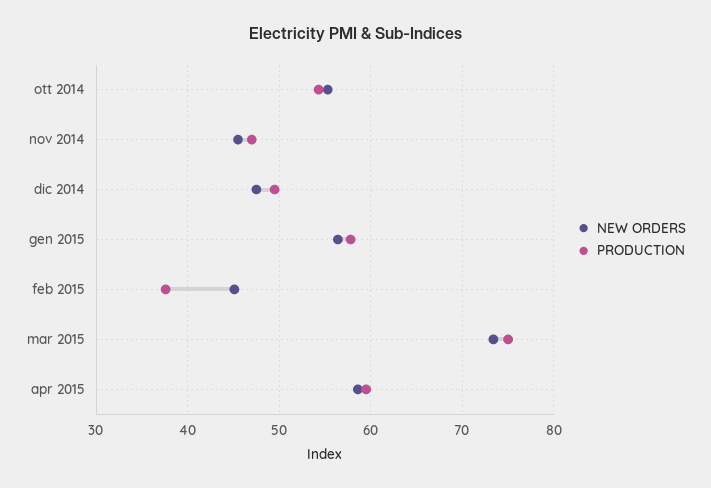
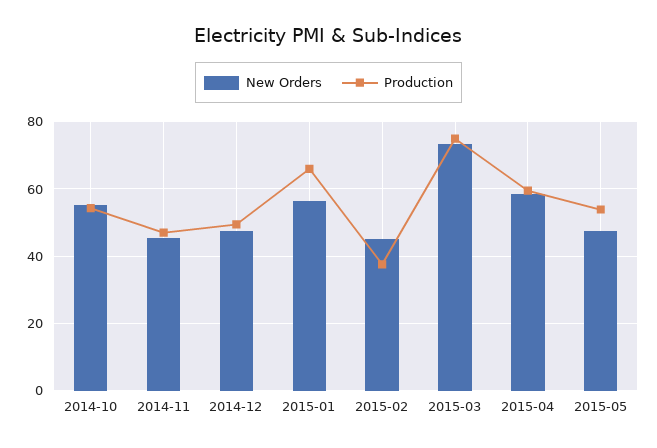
PRODUCTION, gen 2015: 58 -> 66
NEW ORDERS, 2015-05: none -> 48
PRODUCTION, 2015-05: none -> 54

